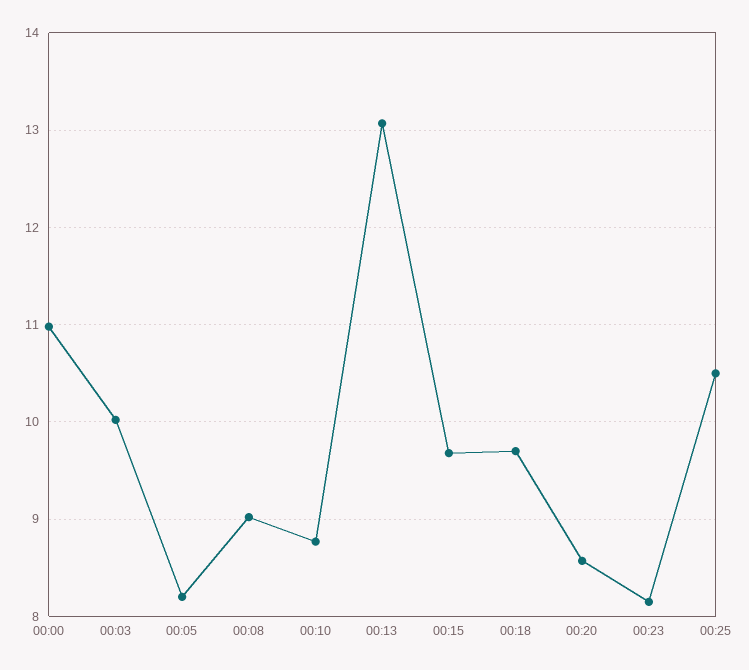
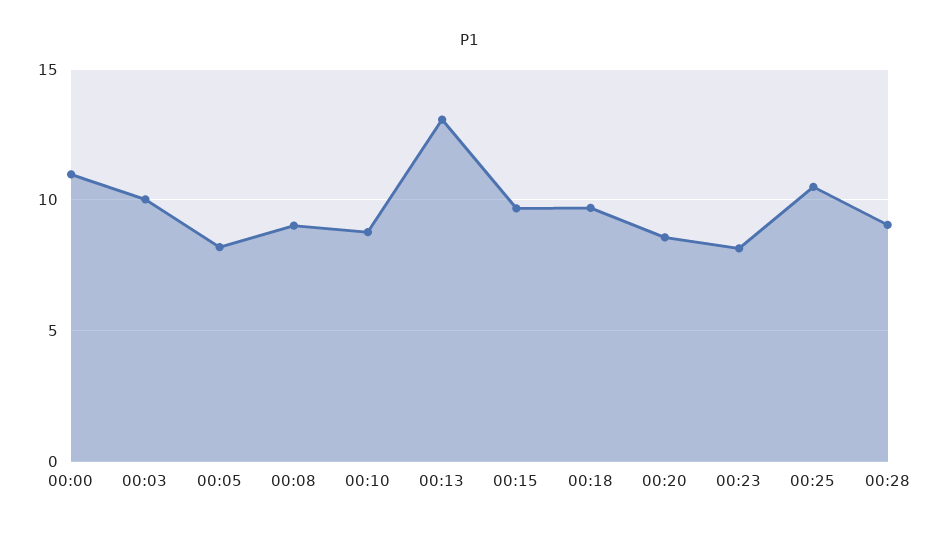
00:28: none -> 9

